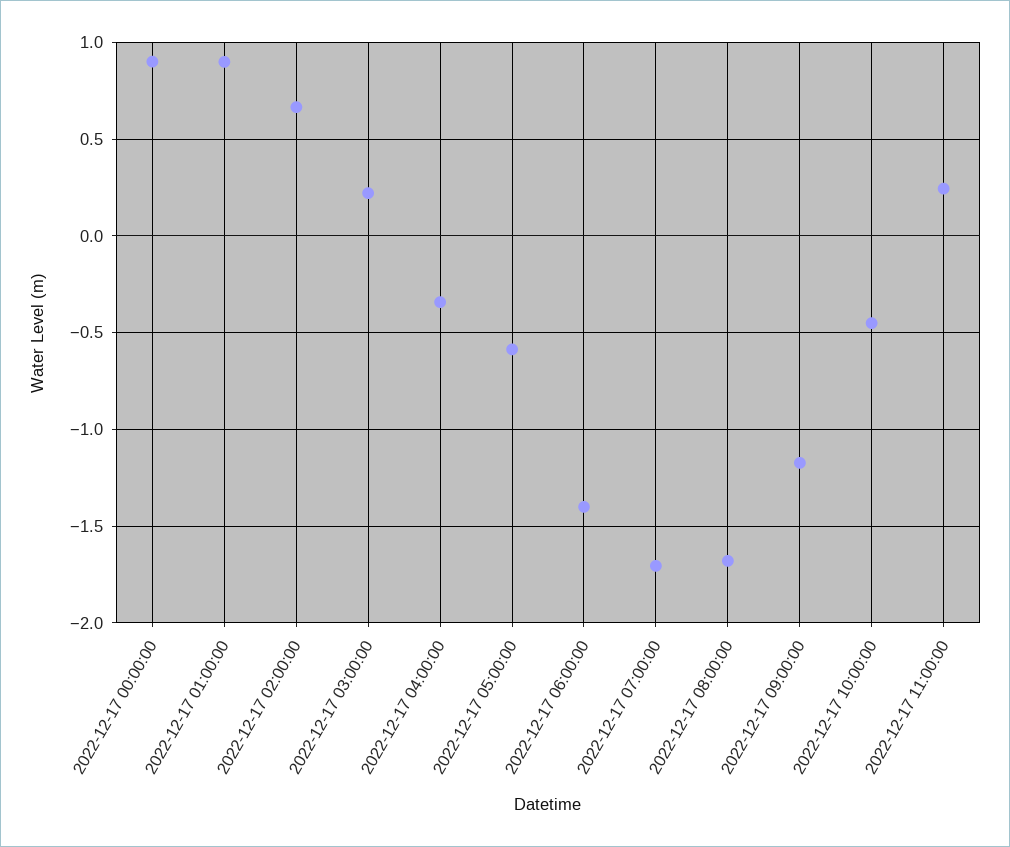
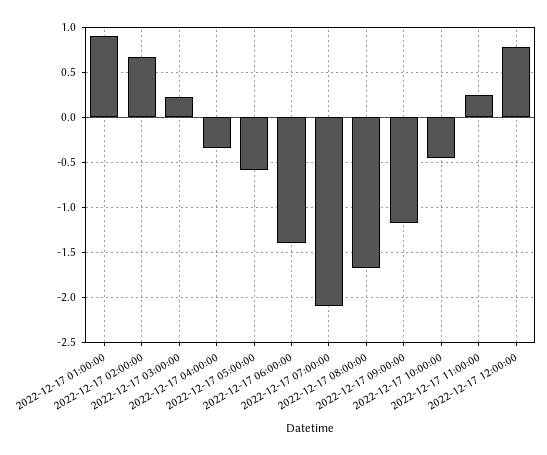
2022-12-17 00:00:00: 0.9 -> none
2022-12-17 07:00:00: -1.7 -> -2.1
2022-12-17 12:00:00: none -> 0.8

